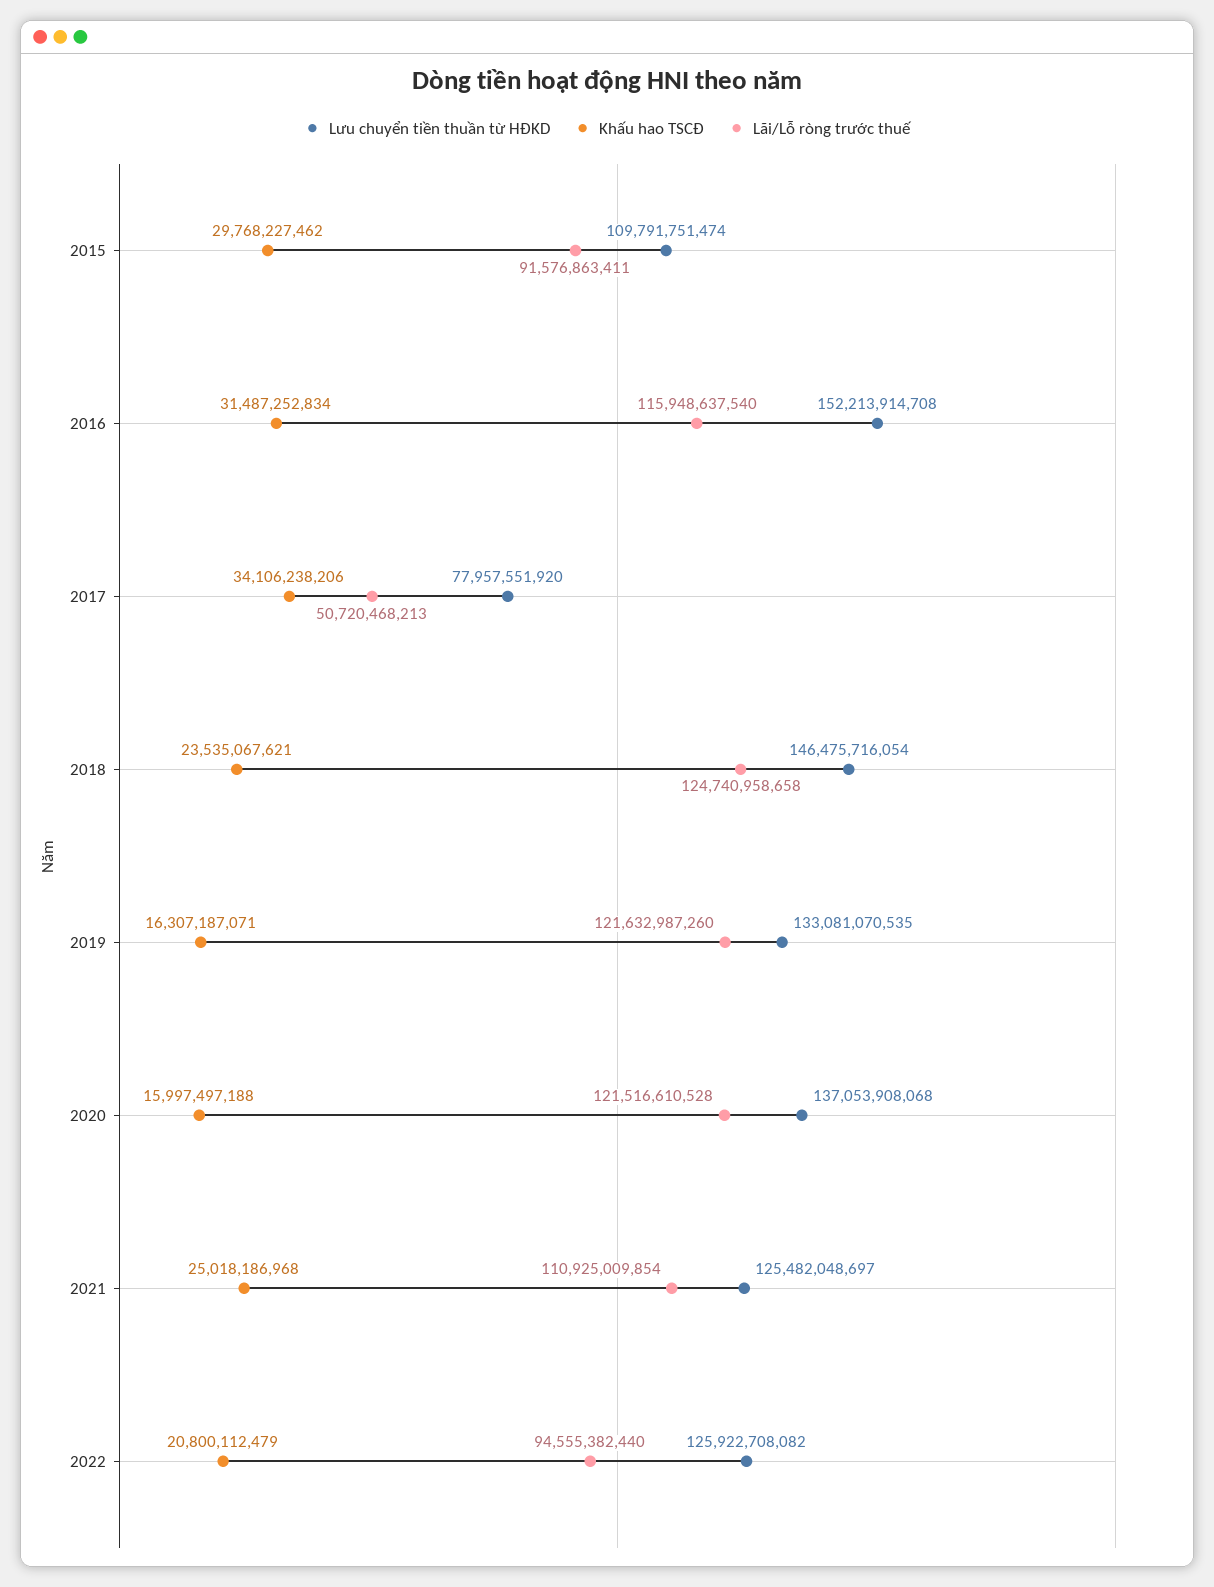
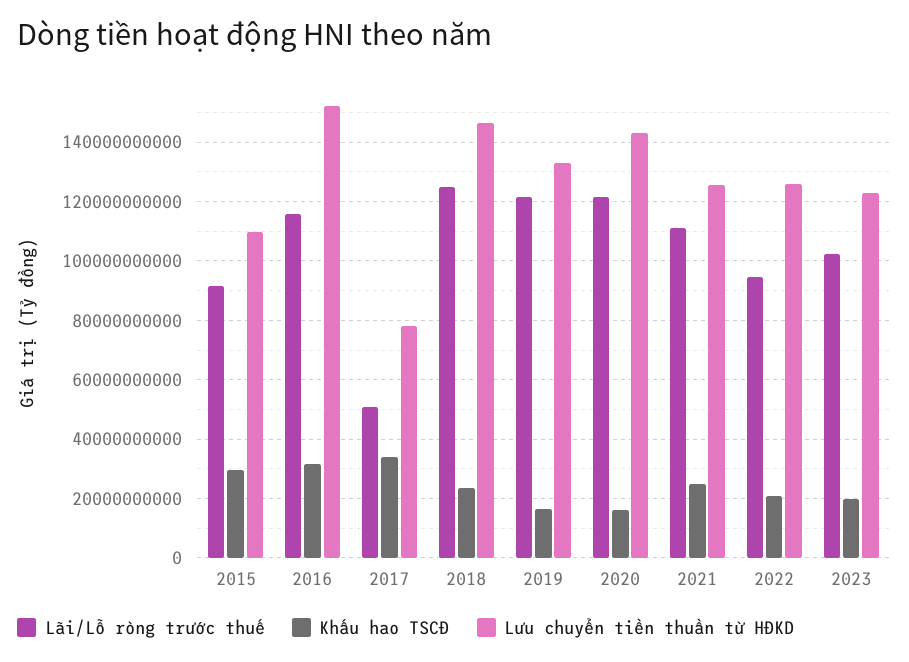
Lưu chuyển tiền thuần từ HĐKD, 2020: 137053908068 -> 142500000000
Lãi/Lỗ ròng trước thuế, 2023: none -> 102500000000
Khấu hao TSCĐ, 2023: none -> 20000000000
Lưu chuyển tiền thuần từ HĐKD, 2023: none -> 122500000000

